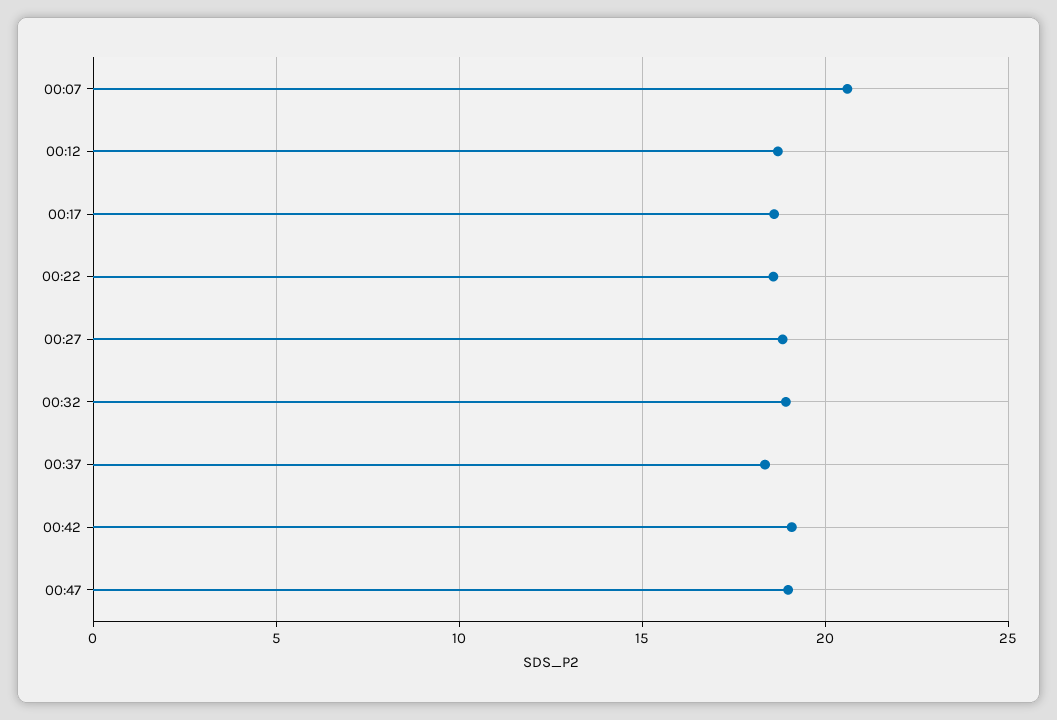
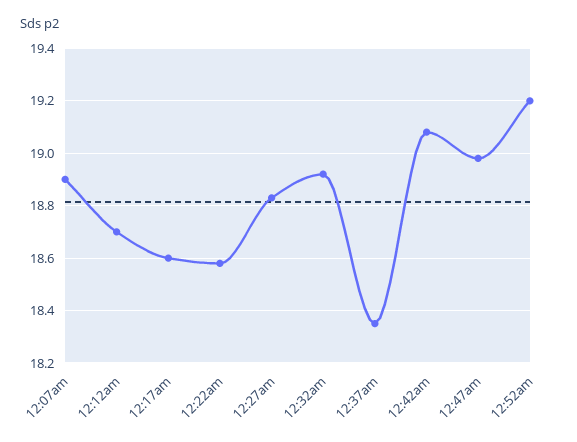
00:07: 20.5 -> 18.9
12:52am: none -> 19.2

